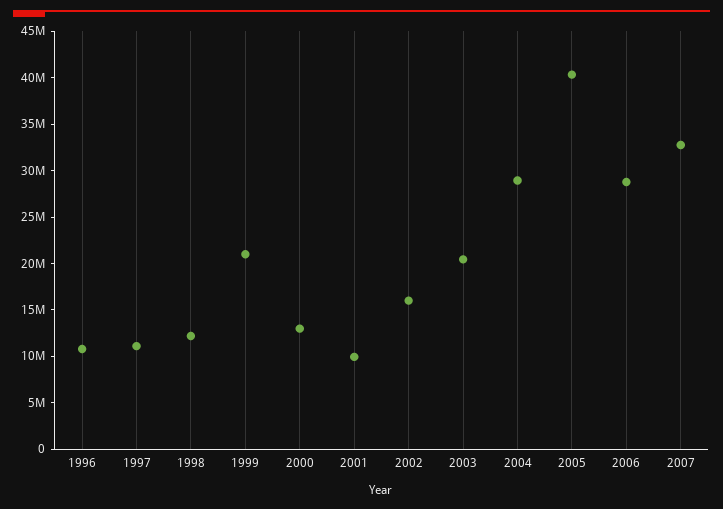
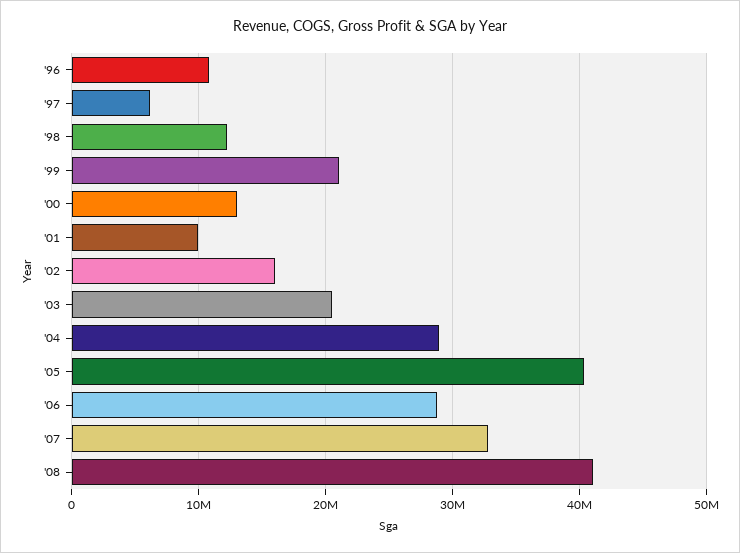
1997: 11000000 -> 6000000
'08: none -> 41000000

